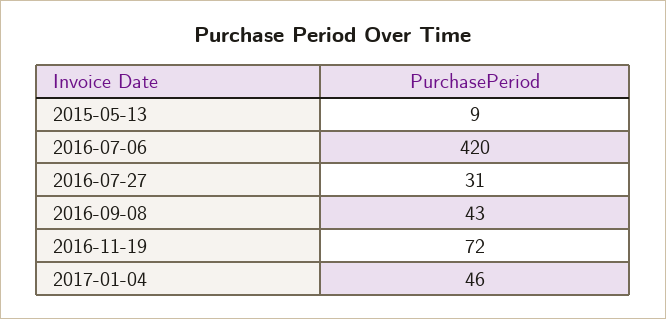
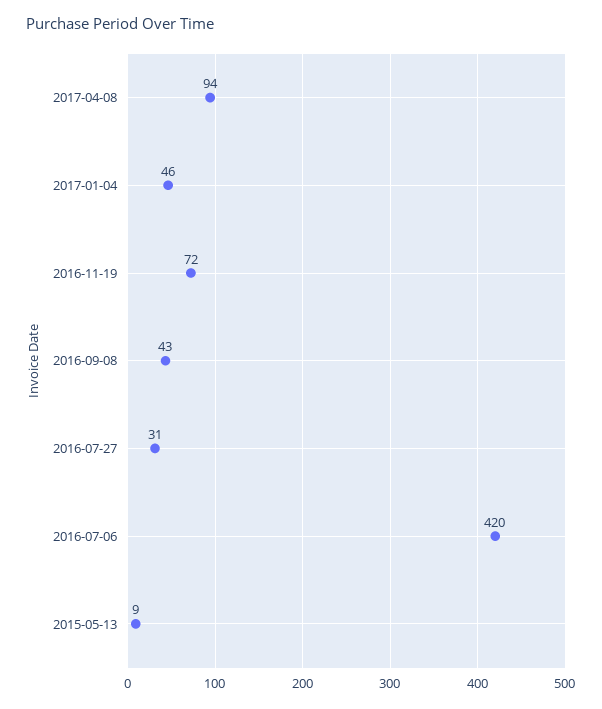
2017-04-08: none -> 94

